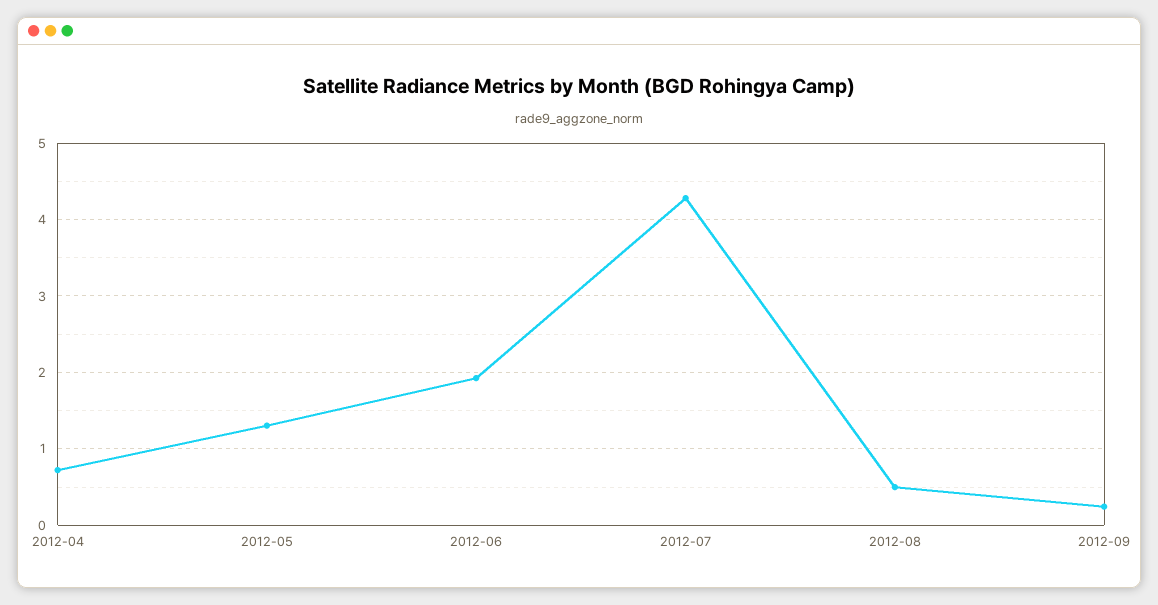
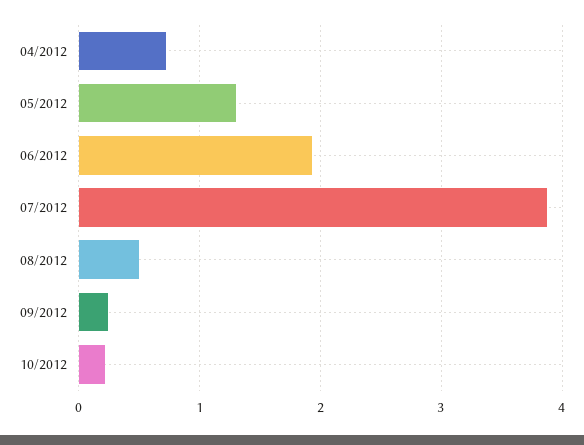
2012-07: 4.3 -> 3.9
10/2012: none -> 0.2

